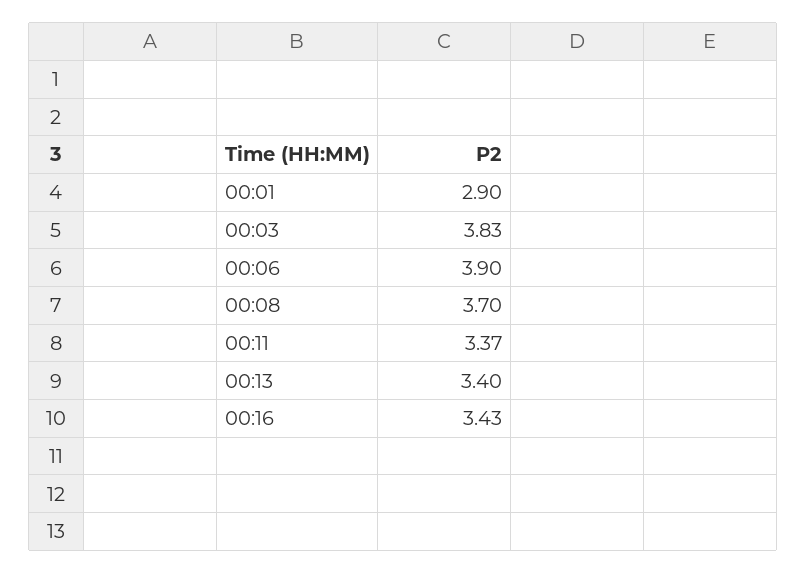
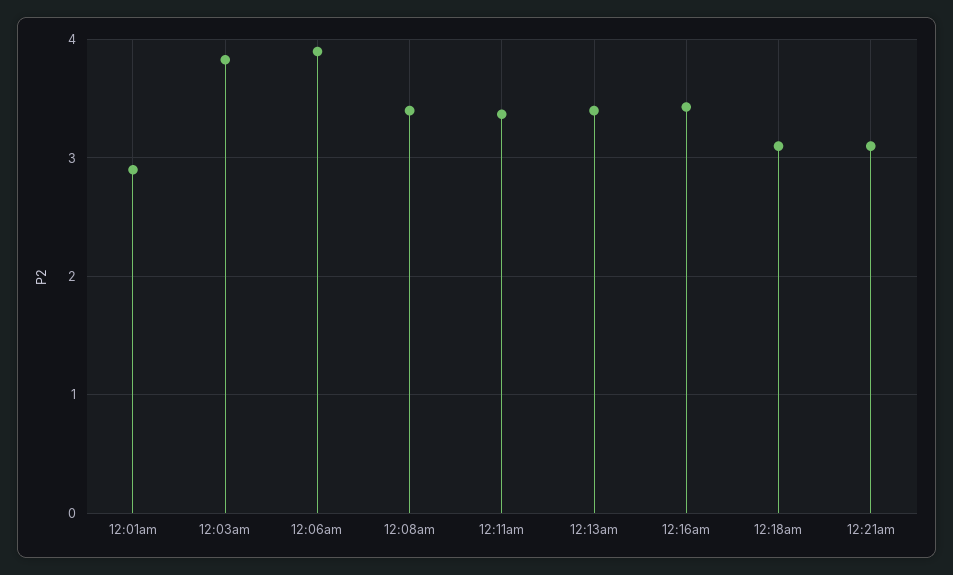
00:08: 3.7 -> 3.4
12:18am: none -> 3.1
12:21am: none -> 3.1

